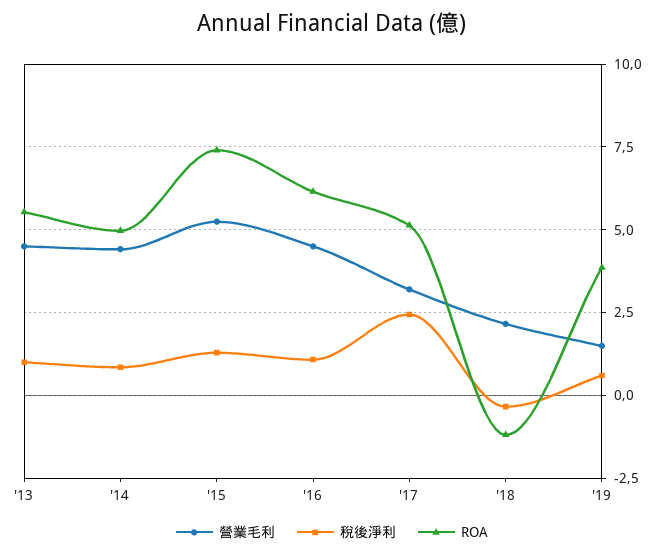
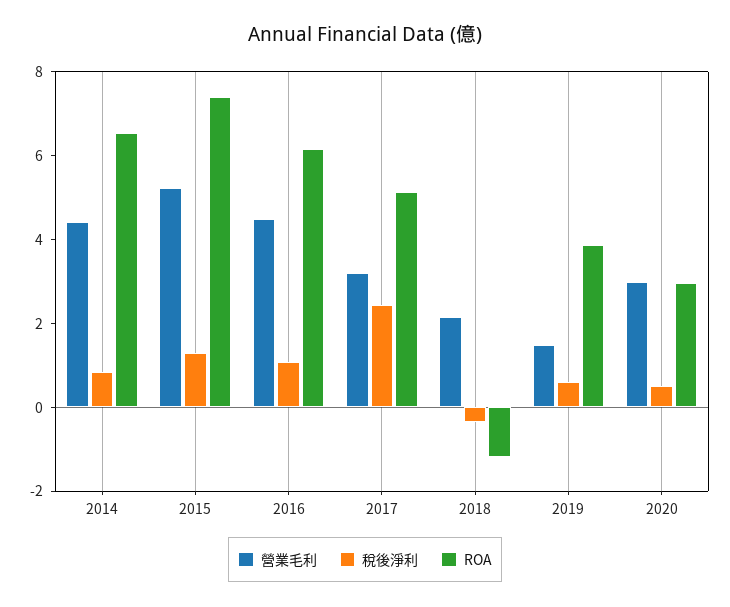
營業毛利, '13: 4.5 -> none
稅後淨利, '13: 1 -> none
ROA, '13: 5.5 -> none
ROA, '14: 5 -> 6.5
營業毛利, 2020: none -> 3
稅後淨利, 2020: none -> 0.5
ROA, 2020: none -> 3

